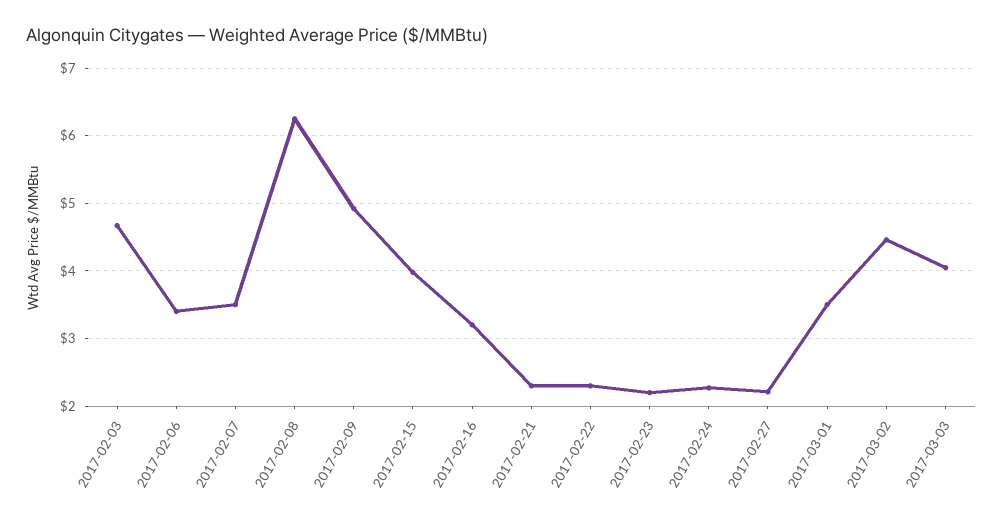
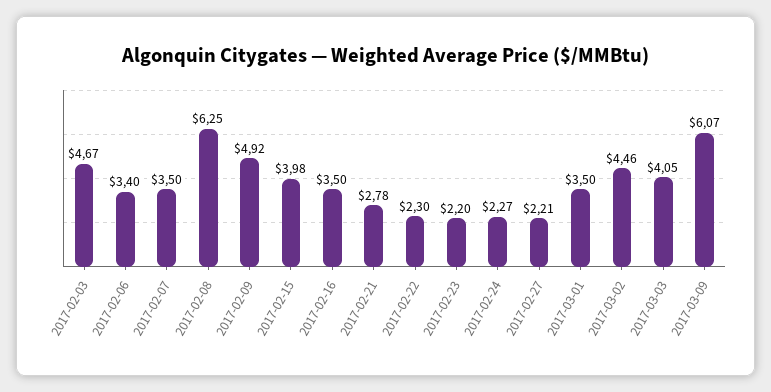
2017-02-16: 3.2 -> 3.5
2017-02-21: 2.3 -> 2.78
2017-03-09: none -> 6.07

